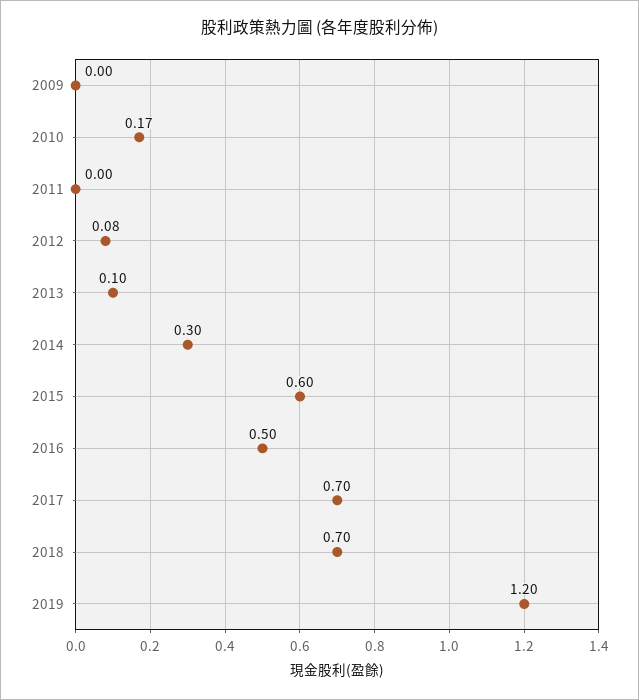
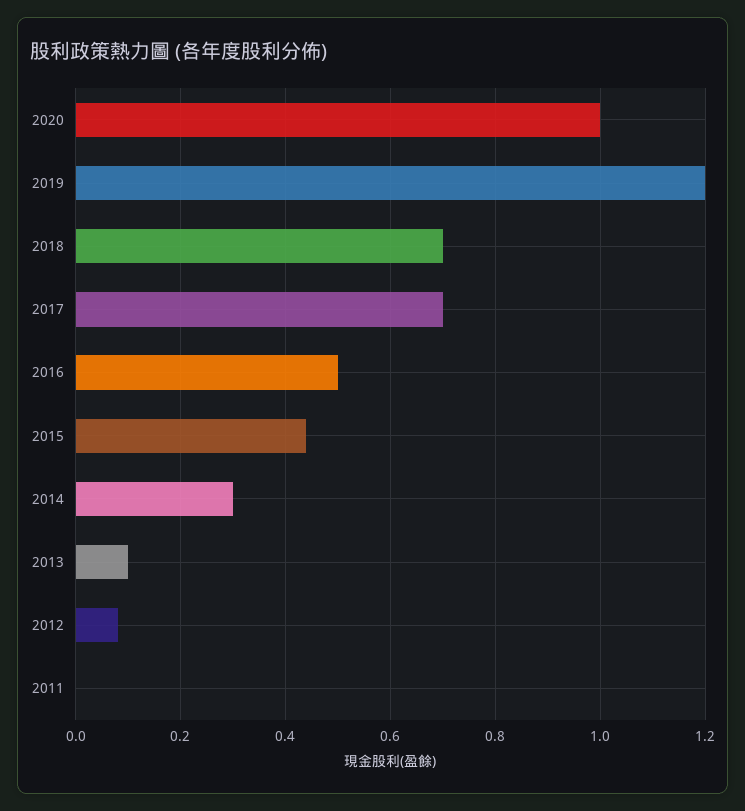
2009: 0 -> none
2010: 0.17 -> none
2015: 0.6 -> 0.44
2020: none -> 1

